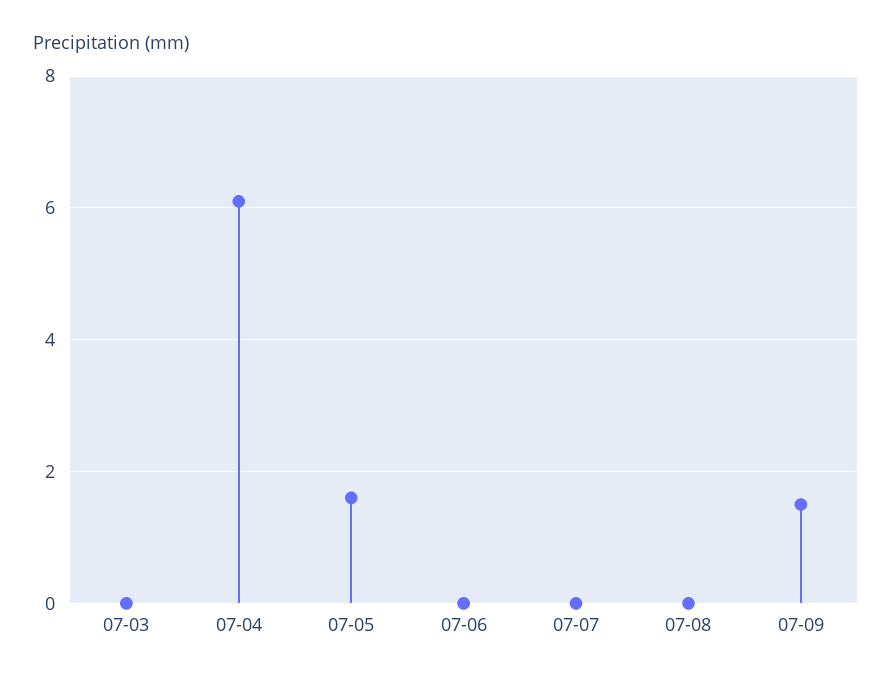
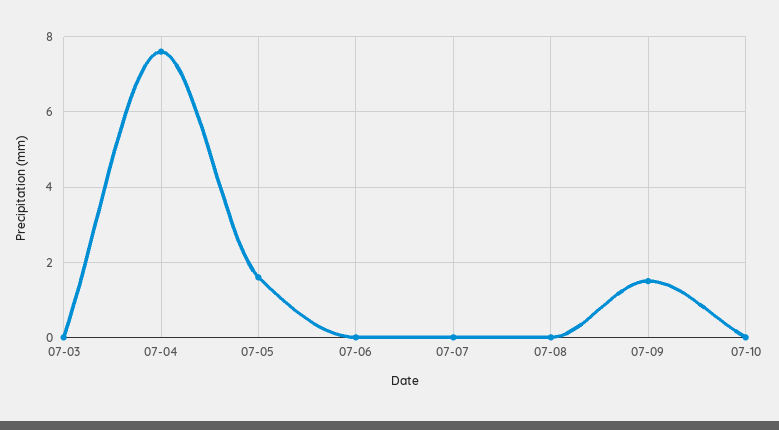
07-04: 6 -> 7.5
07-10: none -> 0

